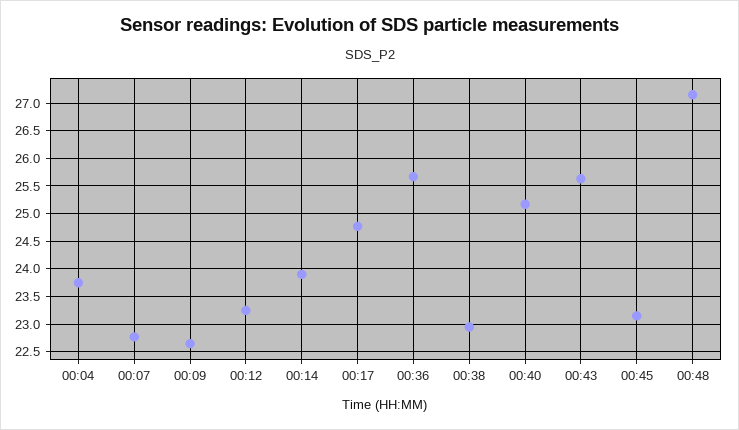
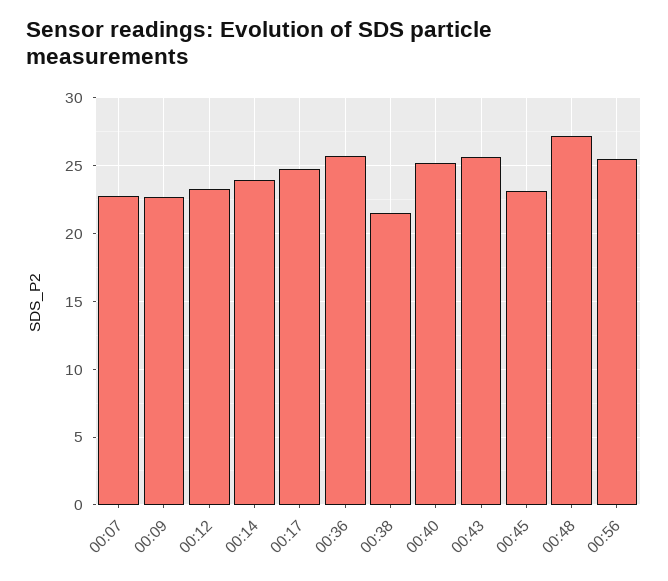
00:04: 23.75 -> none
00:38: 23 -> 21.5
00:56: none -> 25.5

